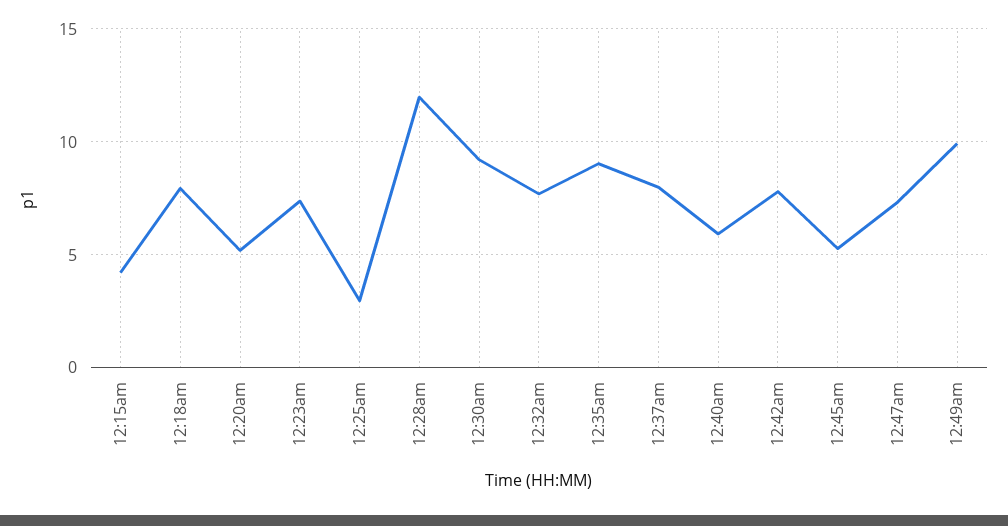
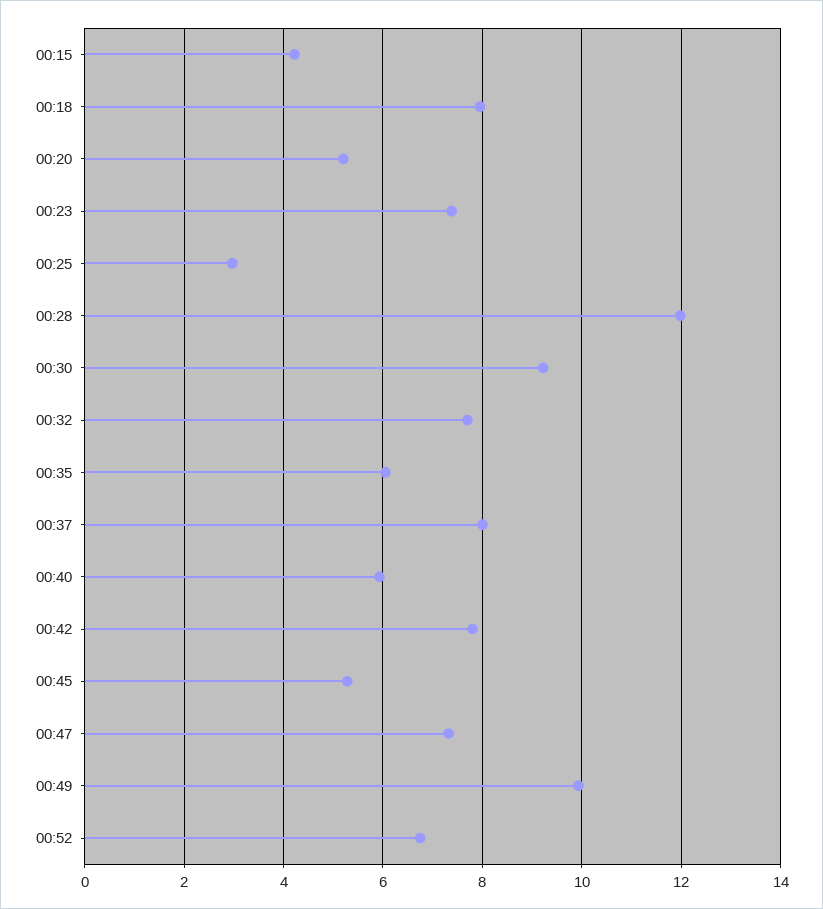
12:35am: 9 -> 6
00:52: none -> 6.8

